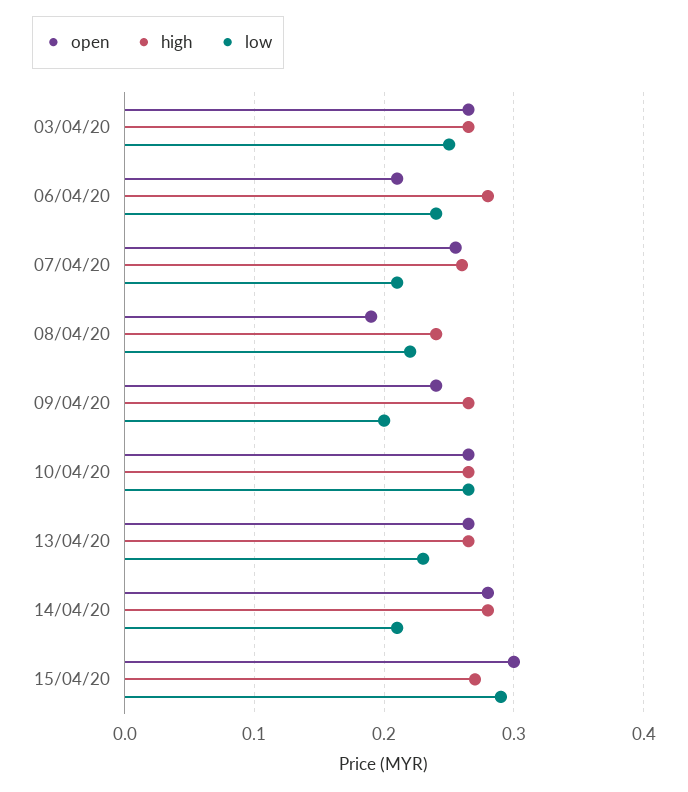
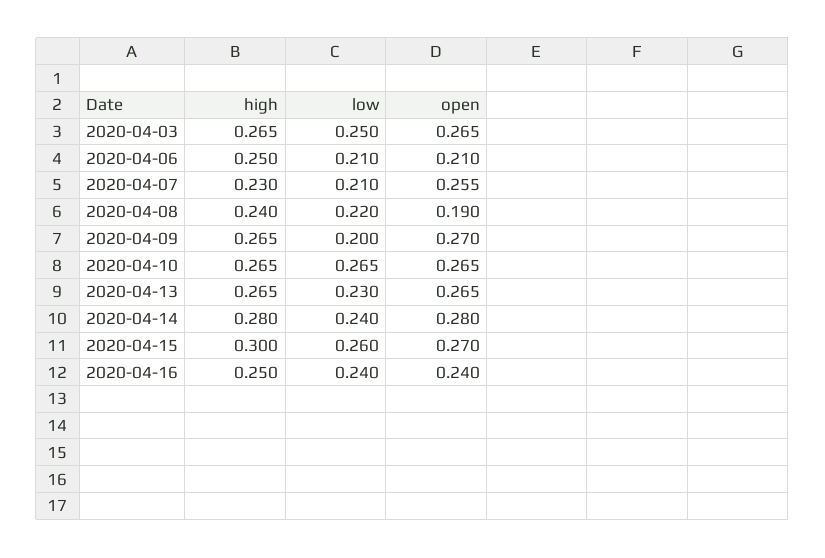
high, 06/04/20: 0.28 -> 0.25
low, 06/04/20: 0.24 -> 0.21
high, 07/04/20: 0.26 -> 0.23
open, 09/04/20: 0.24 -> 0.27
low, 14/04/20: 0.21 -> 0.24
open, 15/04/20: 0.3 -> 0.27
high, 15/04/20: 0.27 -> 0.3
low, 15/04/20: 0.29 -> 0.26
high, 2020-04-16: none -> 0.25
low, 2020-04-16: none -> 0.24
open, 2020-04-16: none -> 0.24

